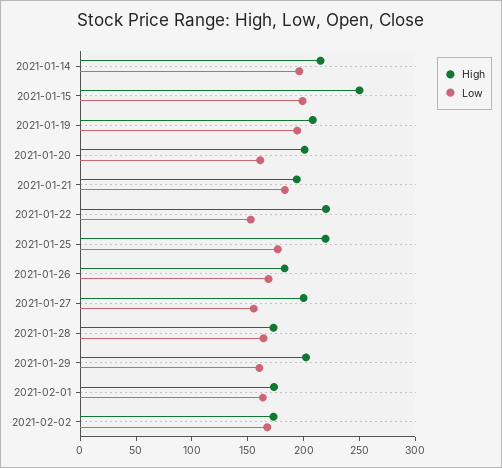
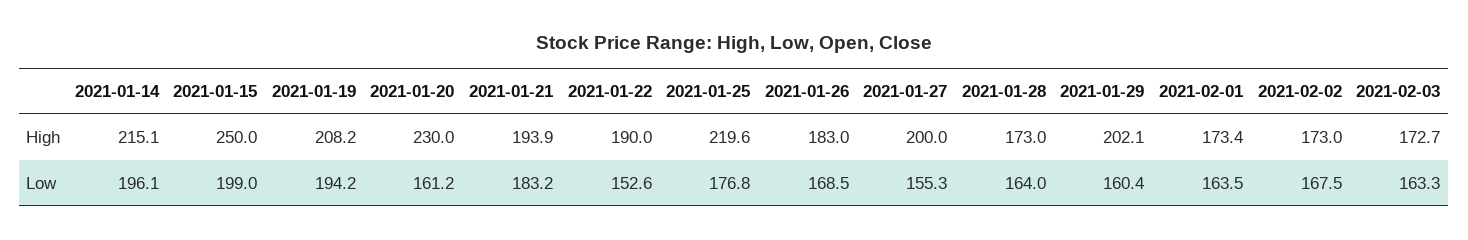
High, 2021-01-20: 200 -> 230
High, 2021-01-22: 220 -> 190
High, 2021-02-03: none -> 172.7
Low, 2021-02-03: none -> 163.3

